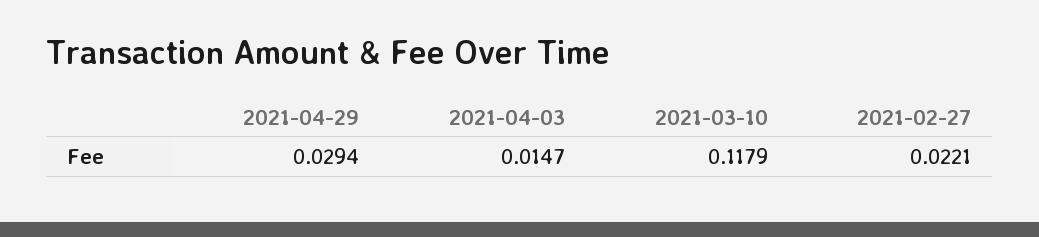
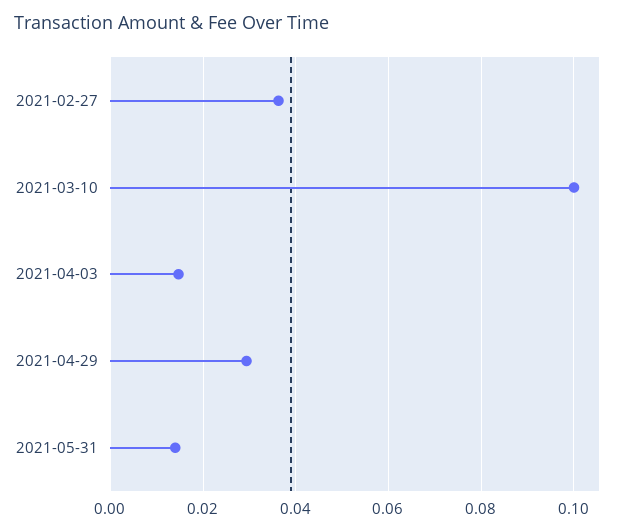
2021-03-10: 0.1179 -> 0.1
2021-02-27: 0.0221 -> 0.036
2021-05-31: none -> 0.014

